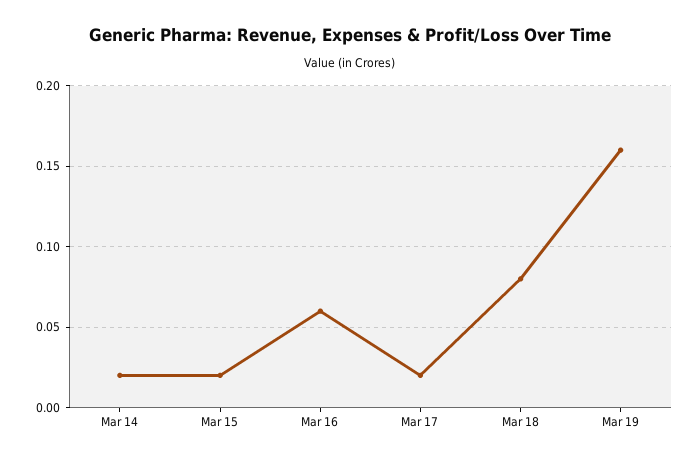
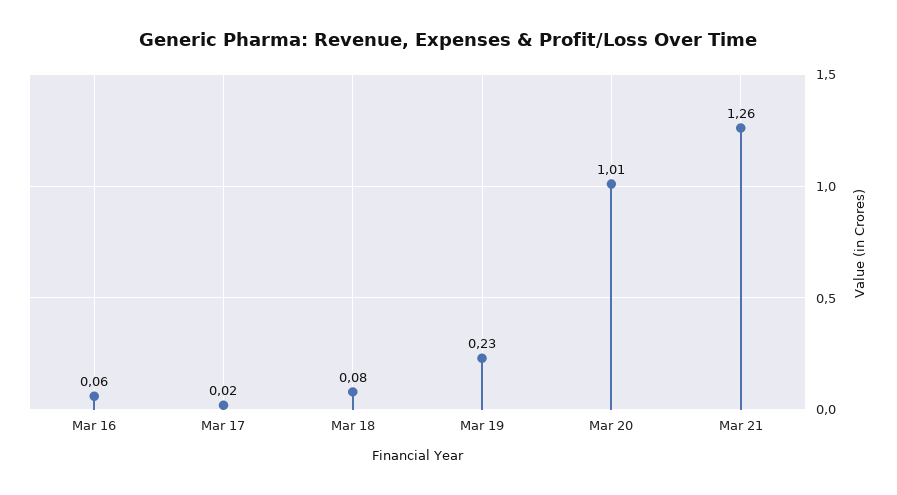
Mar 14: 0.02 -> none
Mar 15: 0.02 -> none
Mar 19: 0.16 -> 0.23
Mar 20: none -> 1.01
Mar 21: none -> 1.26

